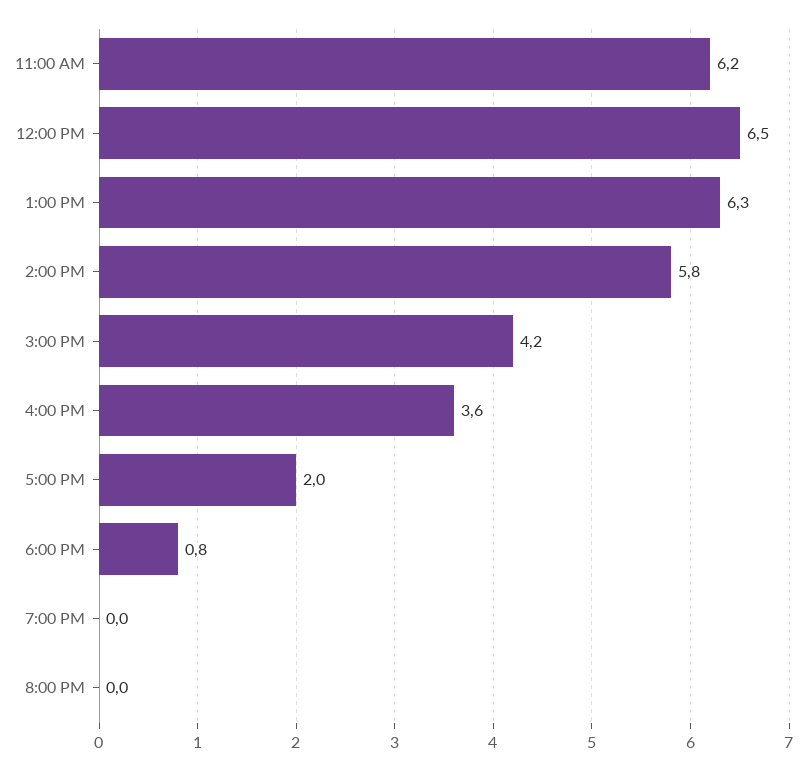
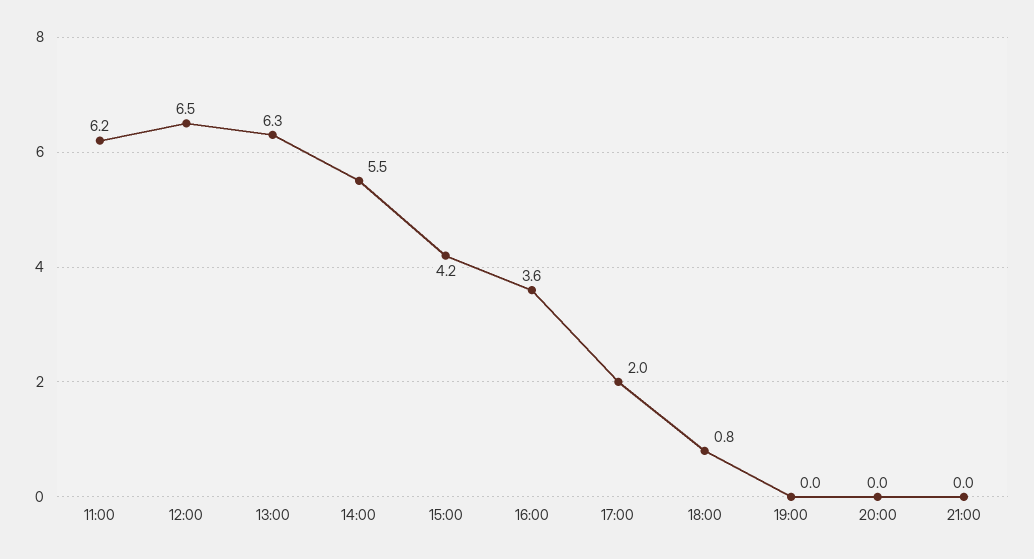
2:00 PM: 5.8 -> 5.5
21:00: none -> 0

